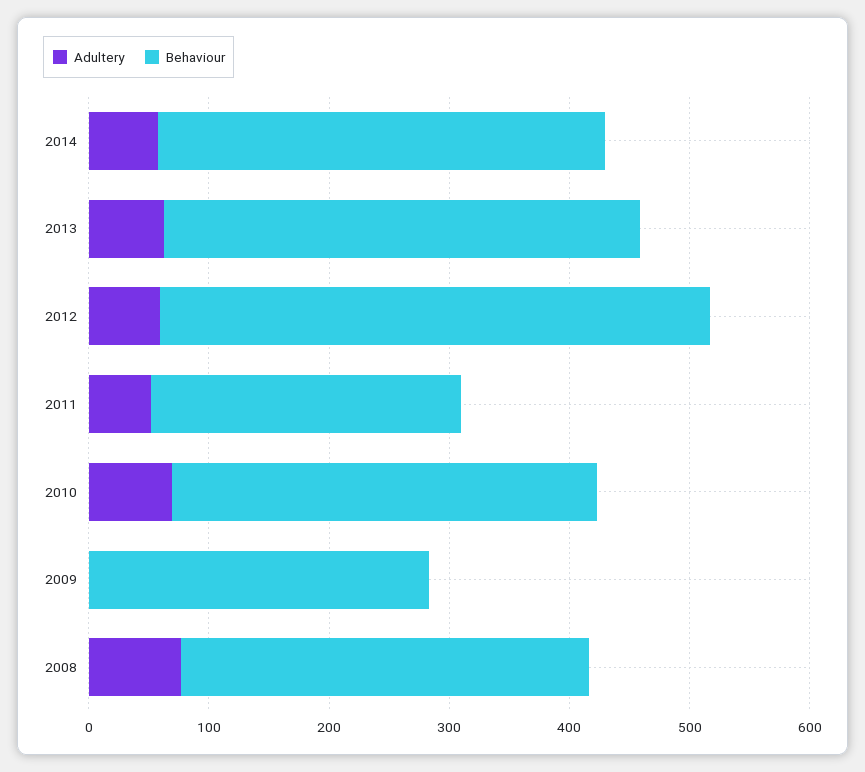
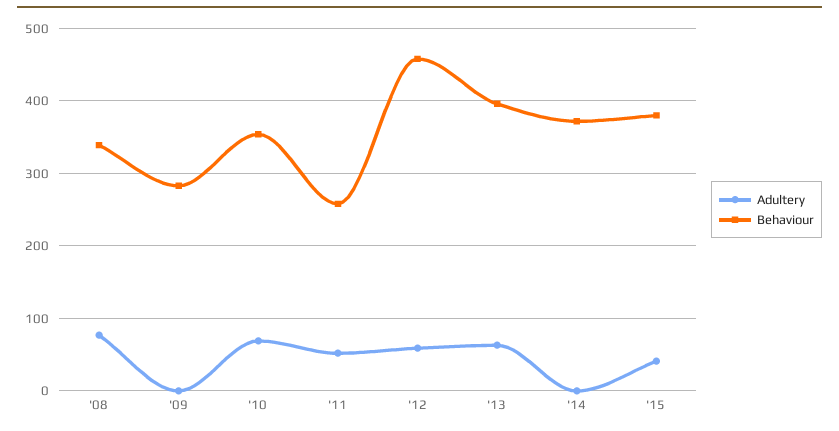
Adultery, 2014: 60 -> 0
Adultery, '15: none -> 40
Behaviour, '15: none -> 380

